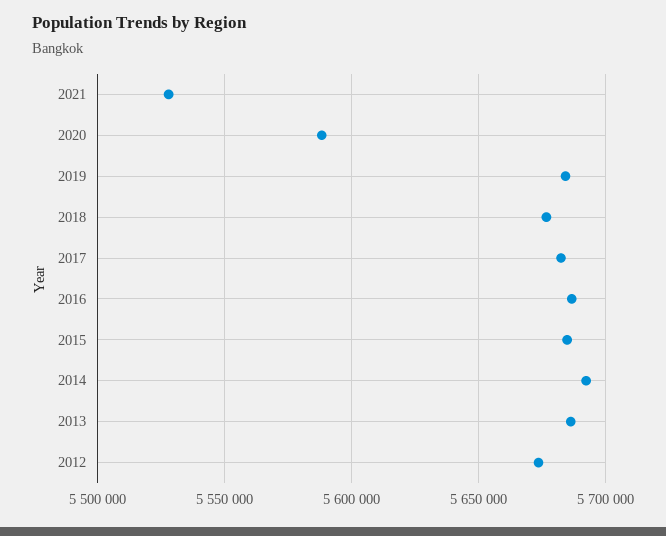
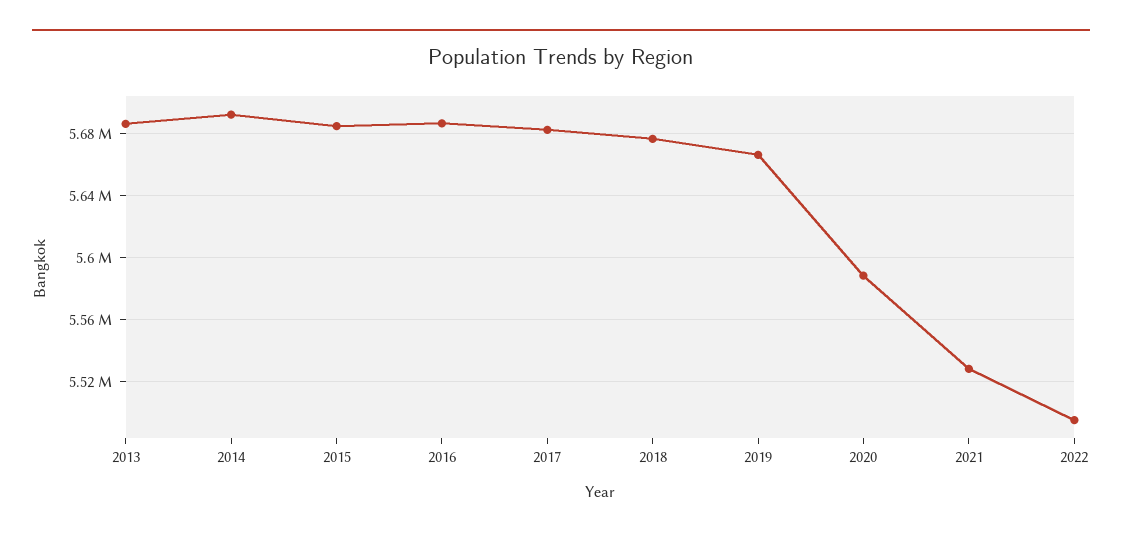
2019: 5685000 -> 5665000
2012: 5675000 -> none
2022: none -> 5495000

